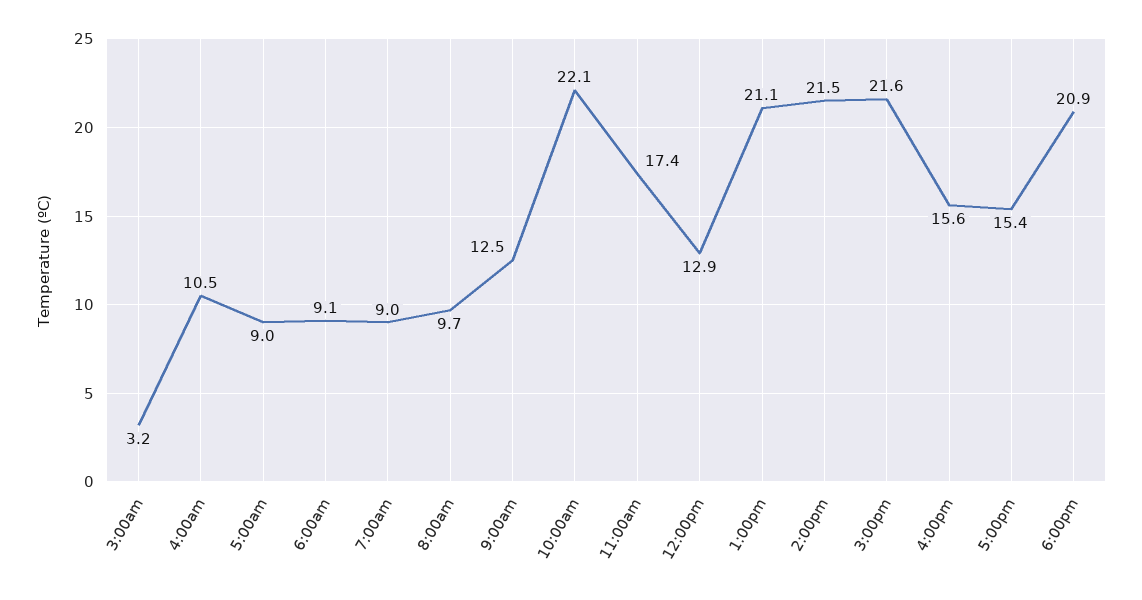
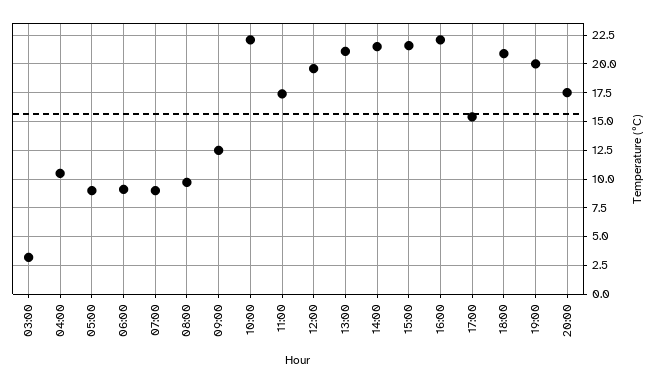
12:00pm: 12.9 -> 20
4:00pm: 15.6 -> 22.5
19:00: none -> 20
20:00: none -> 17.5

